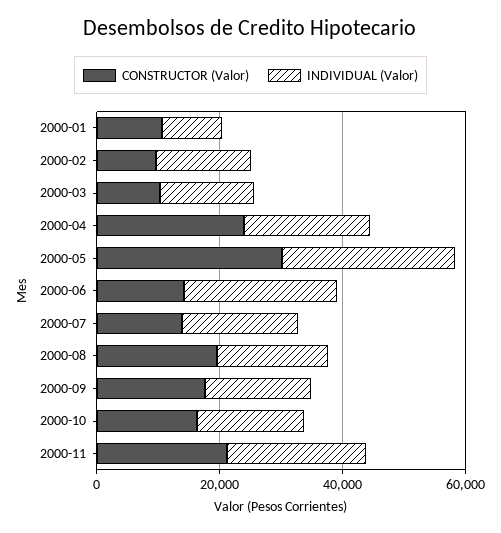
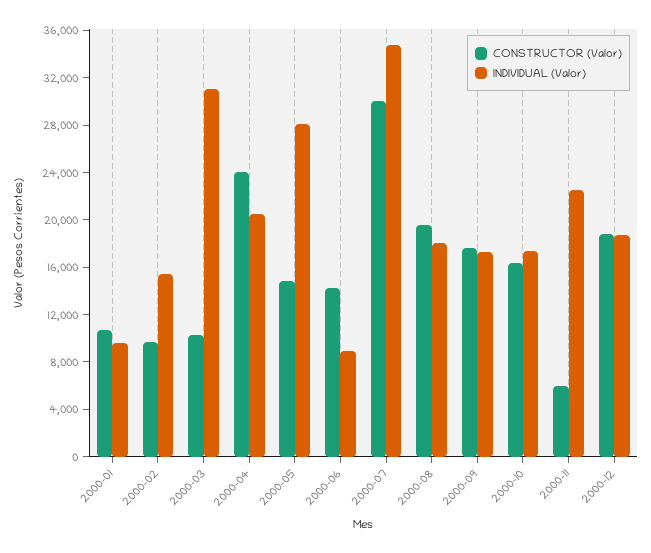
INDIVIDUAL (Valor), 2000-03: 15000 -> 31000
CONSTRUCTOR (Valor), 2000-05: 30000 -> 15000
INDIVIDUAL (Valor), 2000-06: 25000 -> 9000
CONSTRUCTOR (Valor), 2000-07: 15000 -> 30000
INDIVIDUAL (Valor), 2000-07: 20000 -> 35000
CONSTRUCTOR (Valor), 2000-11: 20000 -> 6000
CONSTRUCTOR (Valor), 2000-12: none -> 19000
INDIVIDUAL (Valor), 2000-12: none -> 19000

